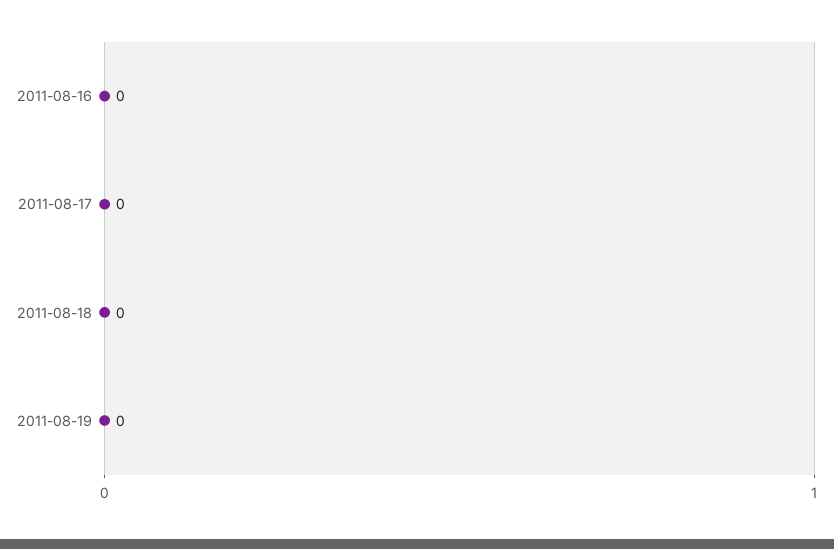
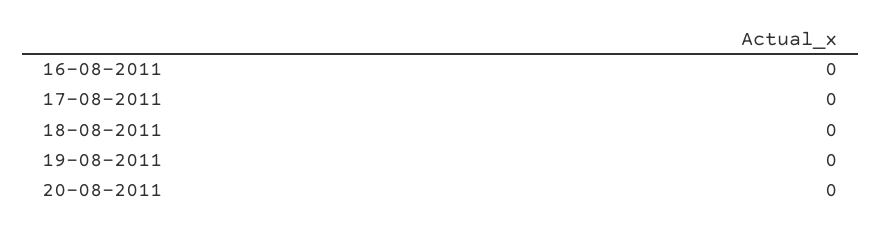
20-08-2011: none -> 0

